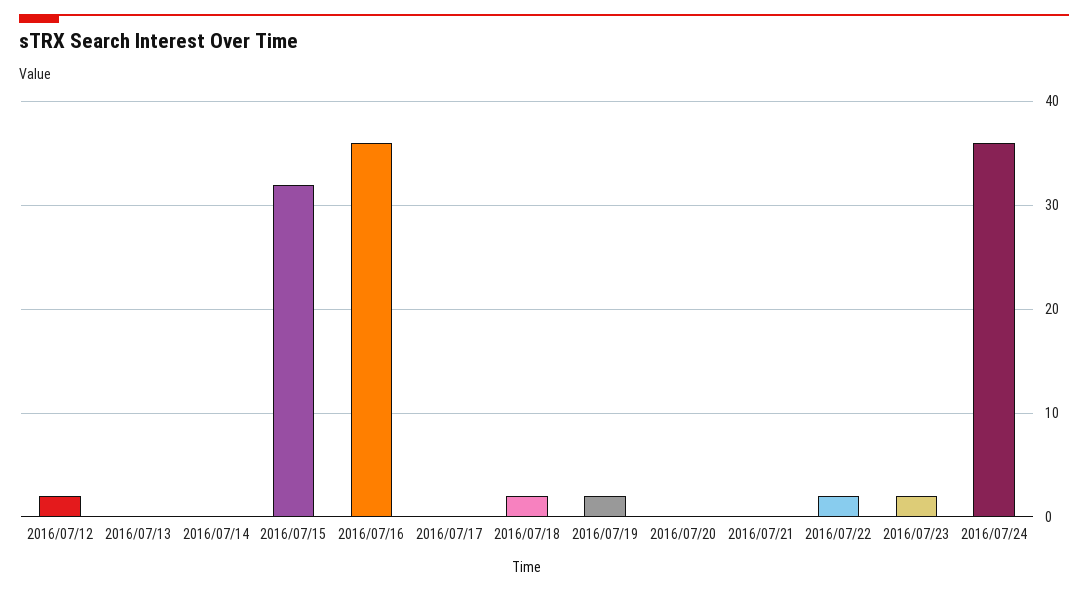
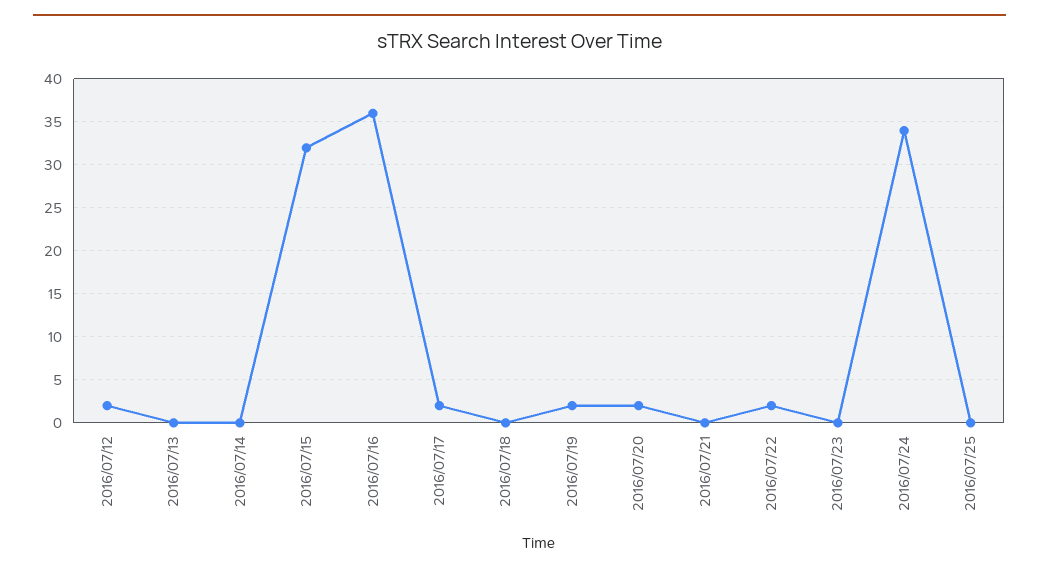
2016/07/17: 0 -> 2
2016/07/18: 2 -> 0
2016/07/20: 0 -> 2
2016/07/23: 2 -> 0
2016/07/24: 36 -> 34
2016/07/25: none -> 0

